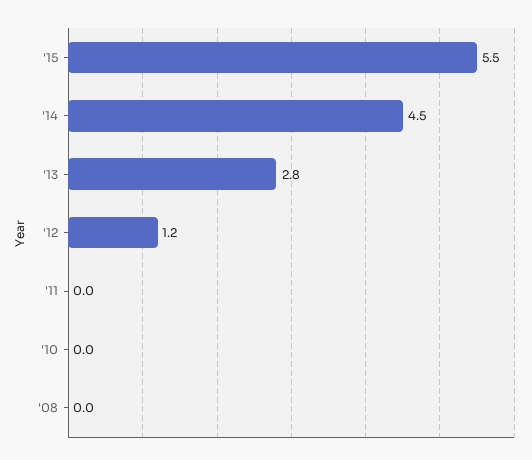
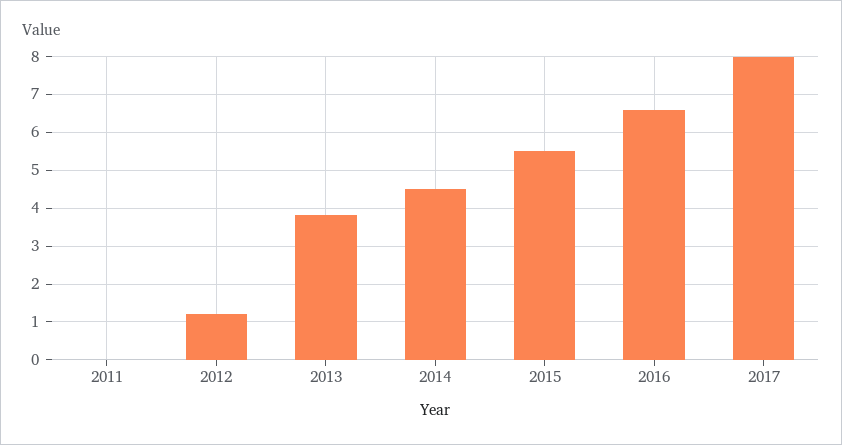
'13: 2.8 -> 3.8
'10: 0 -> none
'08: 0 -> none
2016: none -> 6.6
2017: none -> 8

